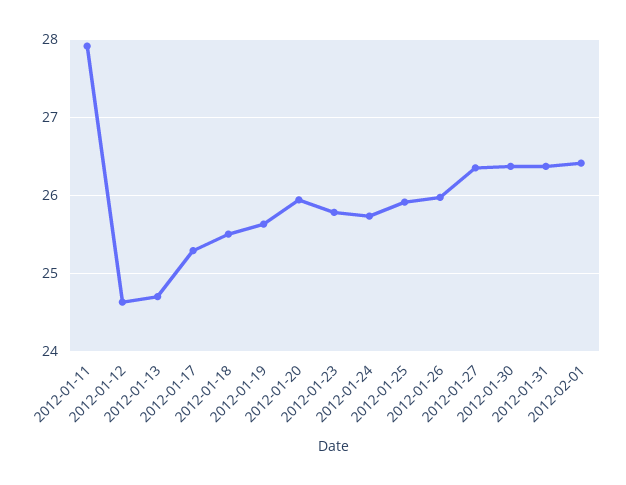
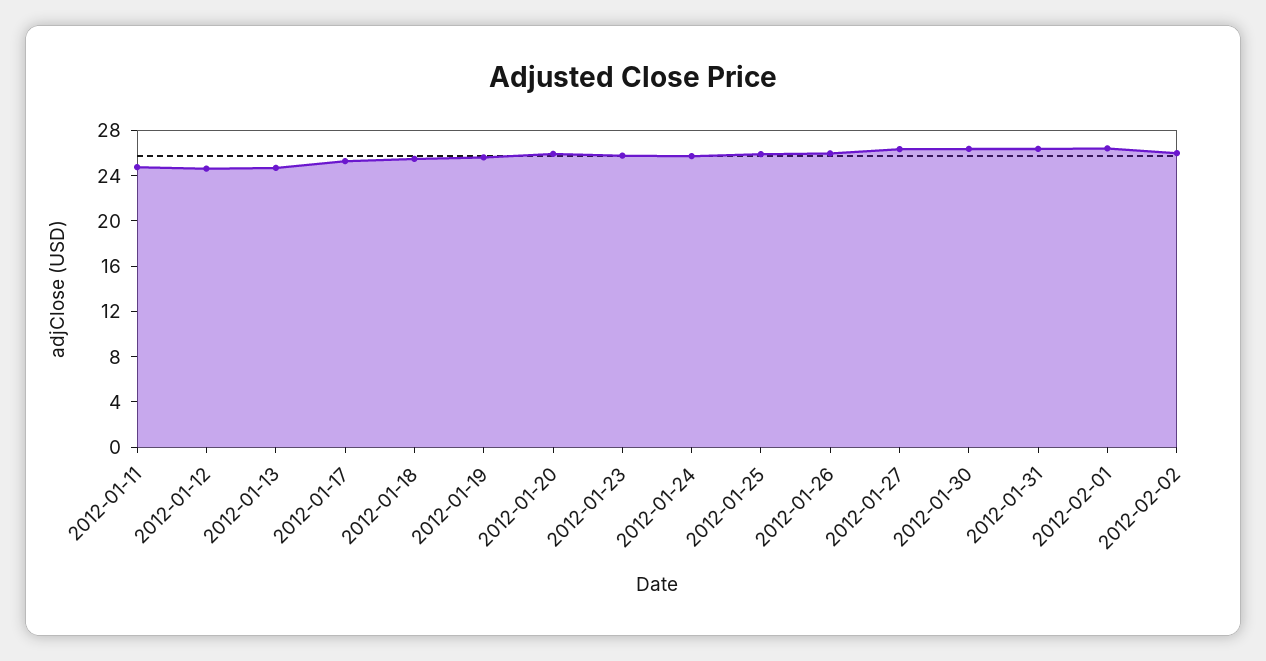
2012-01-11: 27.9 -> 25
2012-02-02: none -> 26

